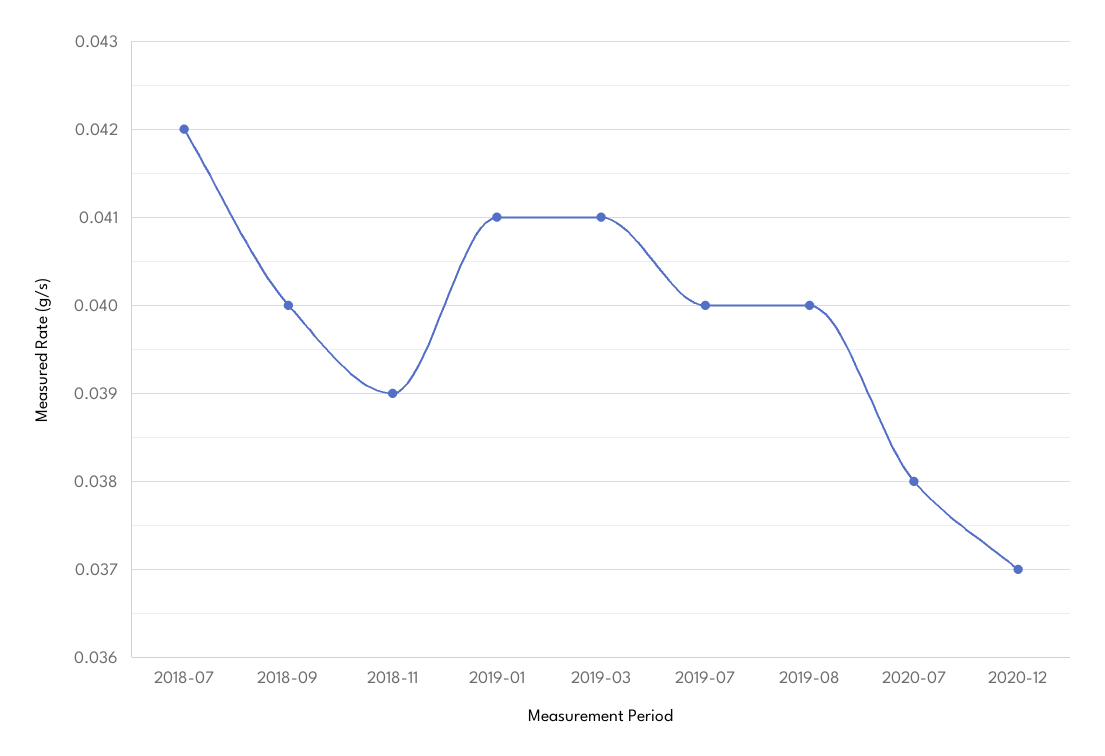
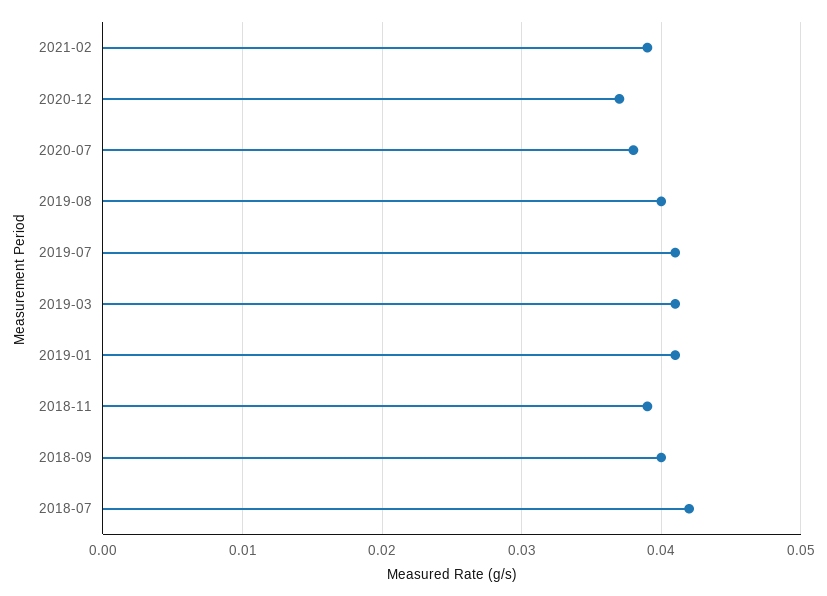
2019-07: 0.04 -> 0.041
2021-02: none -> 0.039

